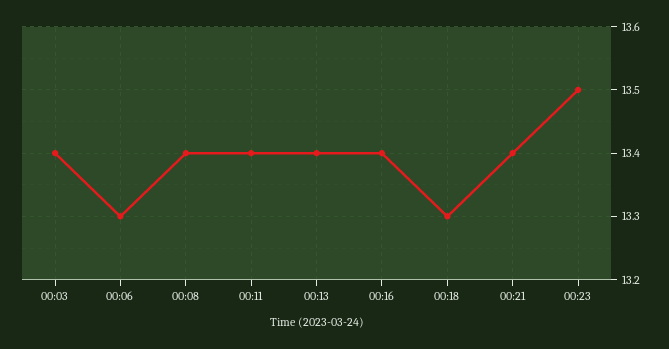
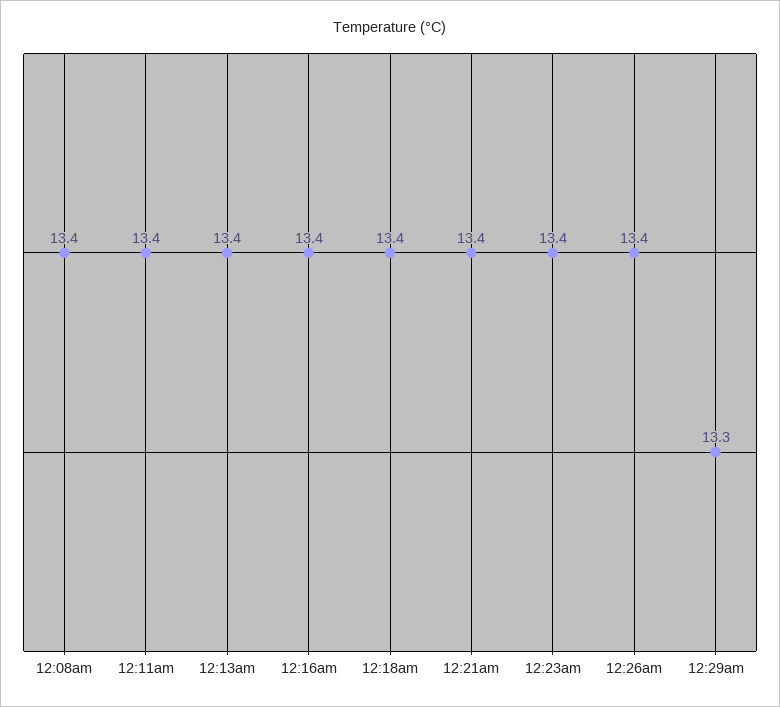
00:03: 13.4 -> none
00:06: 13.3 -> none
00:18: 13.3 -> 13.4
00:23: 13.5 -> 13.4
12:26am: none -> 13.4
12:29am: none -> 13.3

